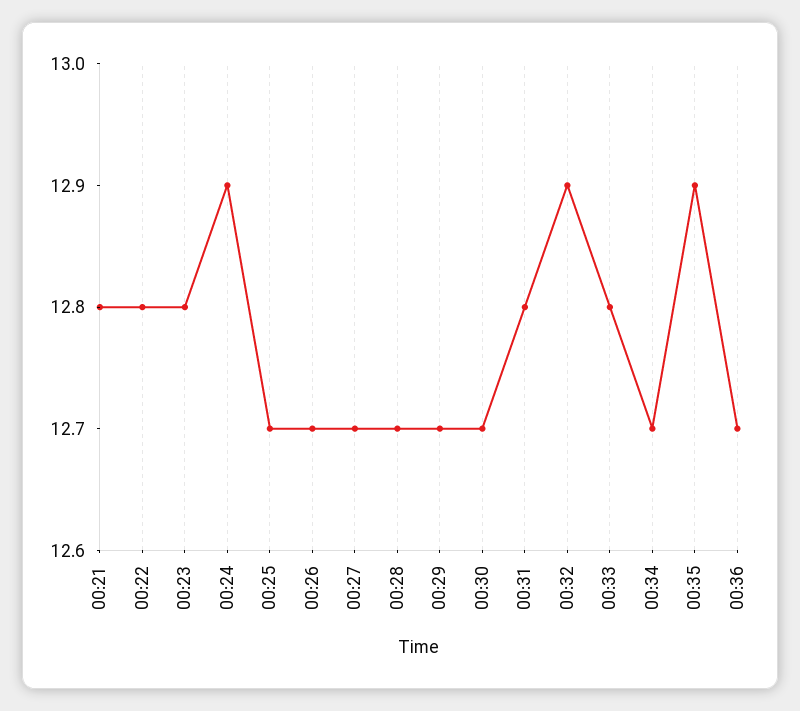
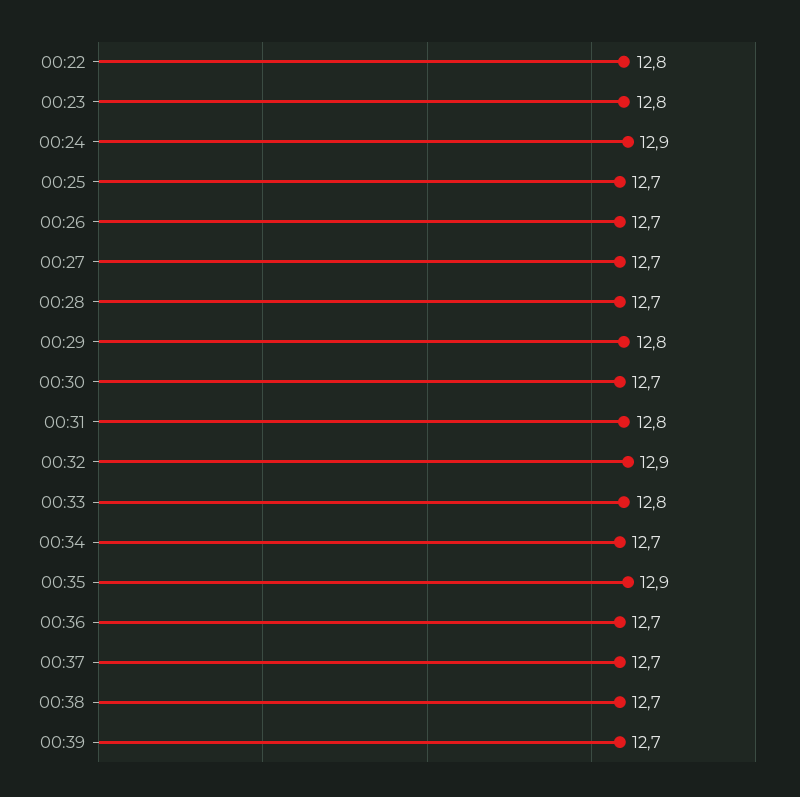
00:21: 12.8 -> none
00:29: 12.7 -> 12.8
00:37: none -> 12.7
00:38: none -> 12.7
00:39: none -> 12.7

